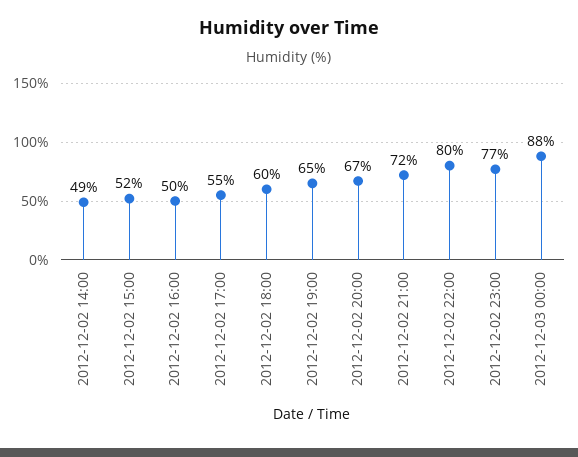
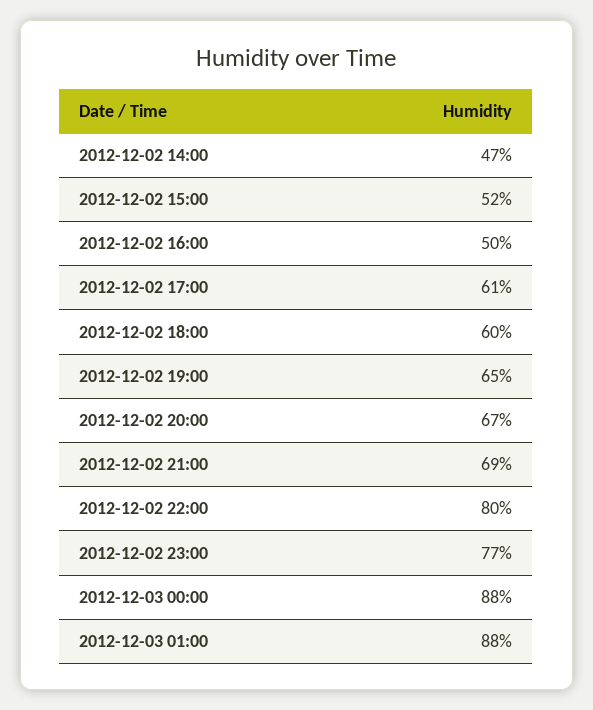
2012-12-02 14:00: 49 -> 47
2012-12-02 17:00: 55 -> 61
2012-12-02 21:00: 72 -> 69
2012-12-03 01:00: none -> 88

